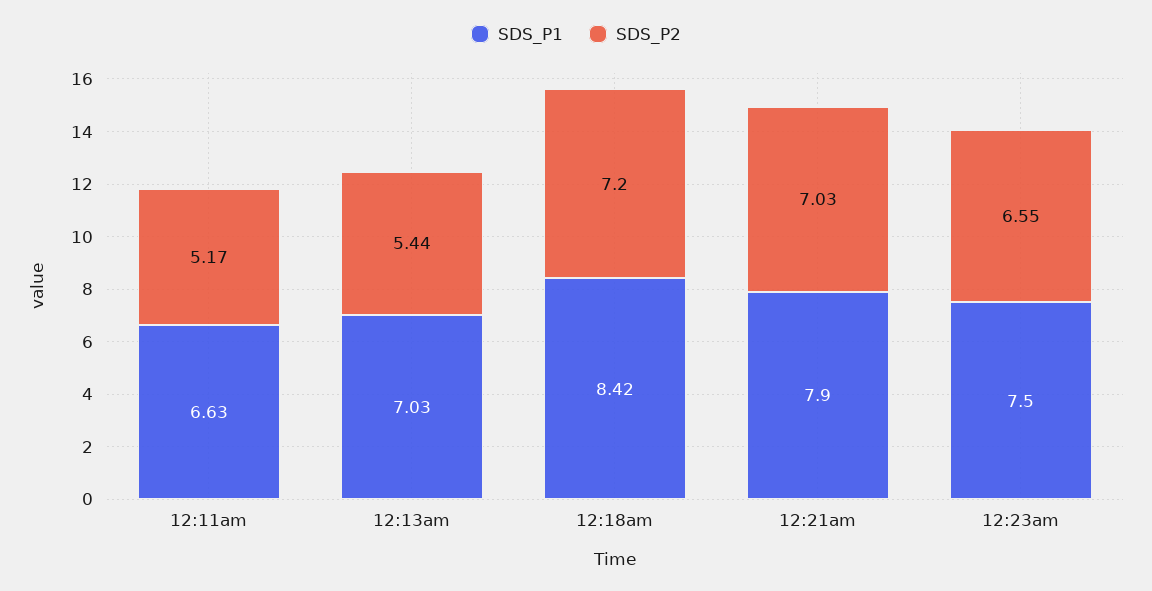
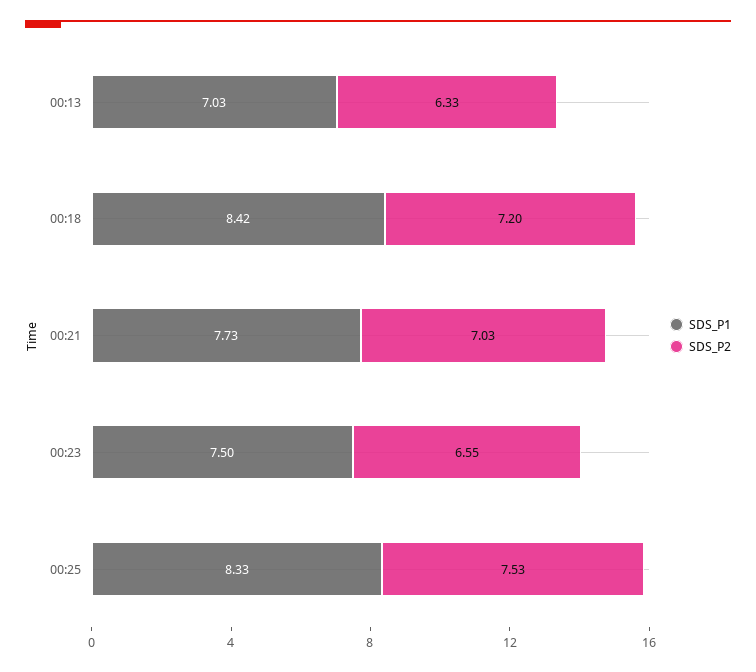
SDS_P1, 12:11am: 6.63 -> none
SDS_P2, 12:11am: 5.17 -> none
SDS_P2, 12:13am: 5.44 -> 6.33
SDS_P1, 12:21am: 7.9 -> 7.73
SDS_P1, 00:25: none -> 8.33
SDS_P2, 00:25: none -> 7.53

